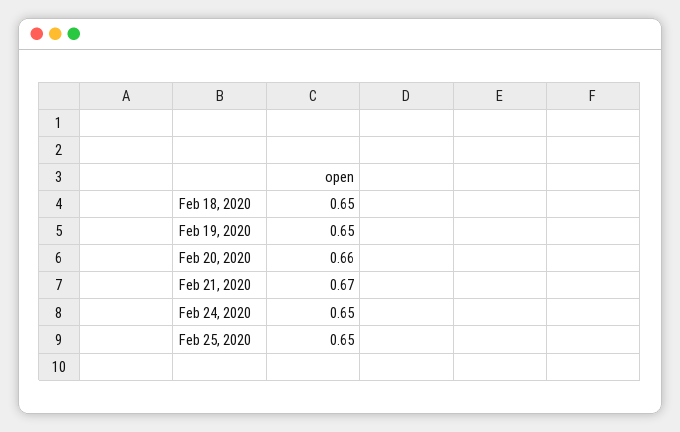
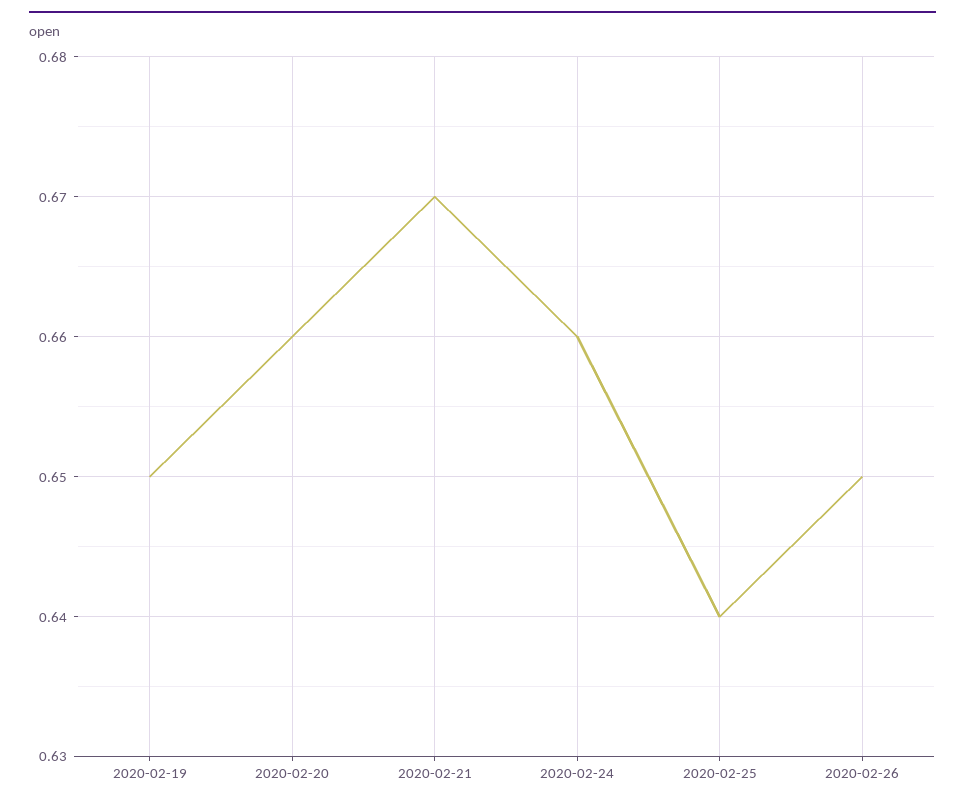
Feb 18, 2020: 0.65 -> none
Feb 24, 2020: 0.65 -> 0.66
Feb 25, 2020: 0.65 -> 0.64
2020-02-26: none -> 0.65

